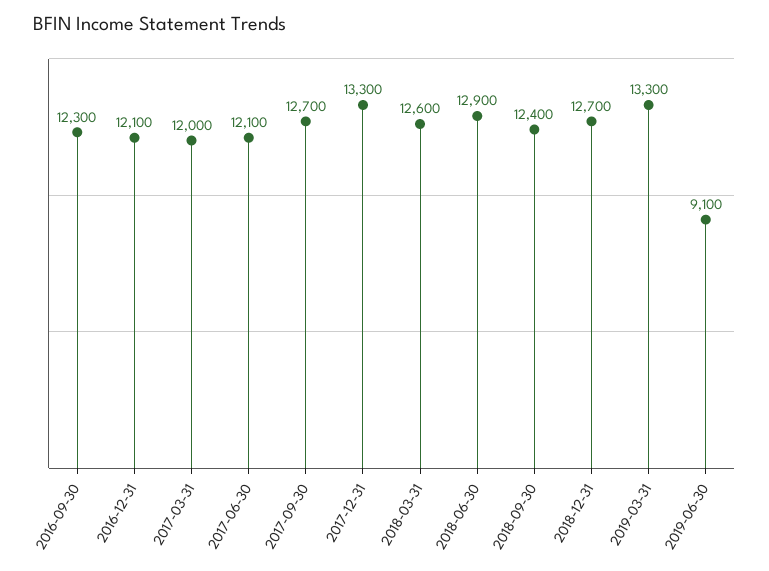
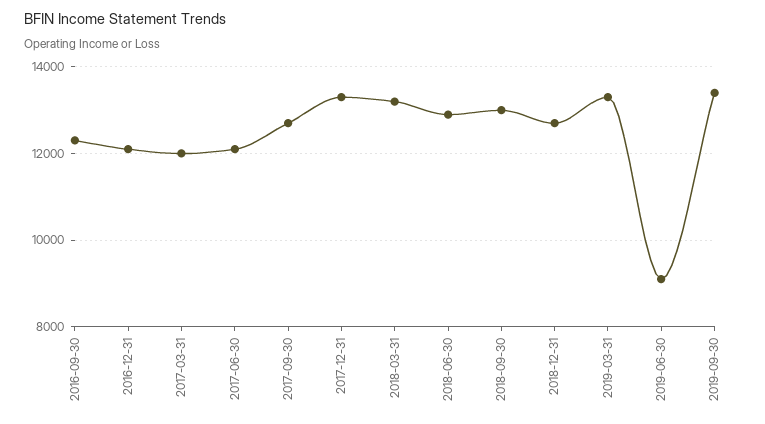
2018-03-31: 12600 -> 13200
2018-09-30: 12400 -> 13000
2019-09-30: none -> 13400

